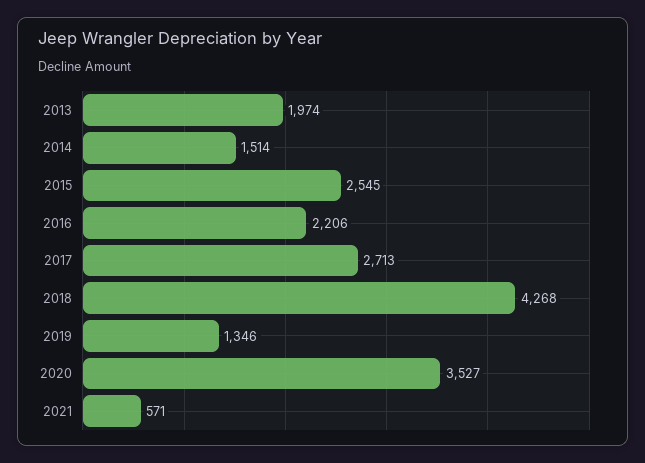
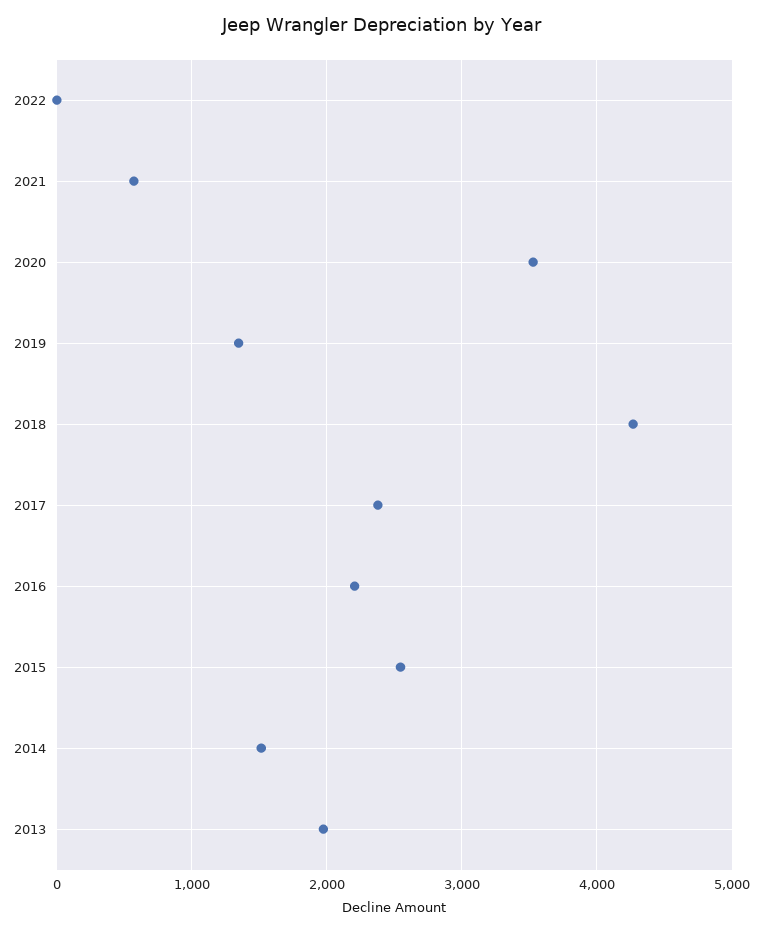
2017: 2713 -> 2400
2022: none -> 0

